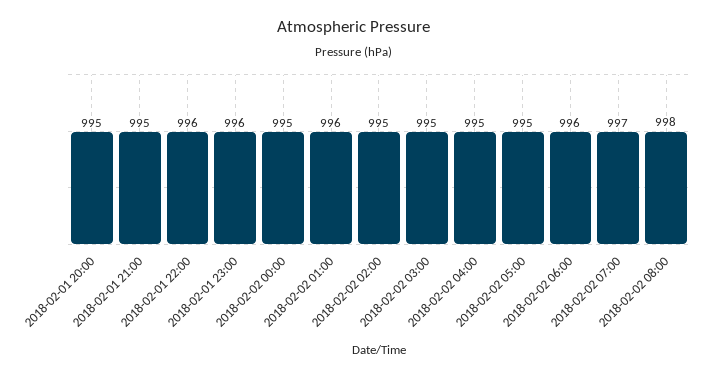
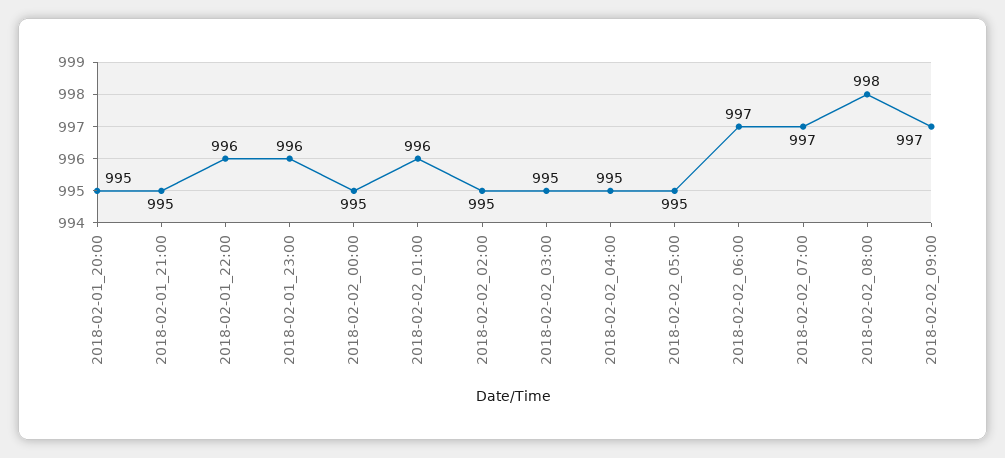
2018-02-02 06:00: 996 -> 997
2018-02-02_09:00: none -> 997

